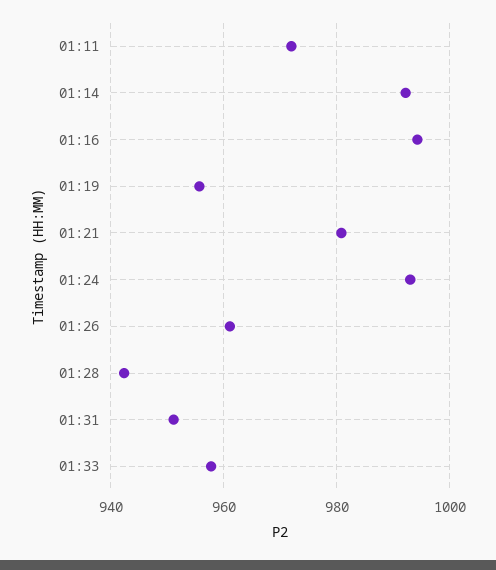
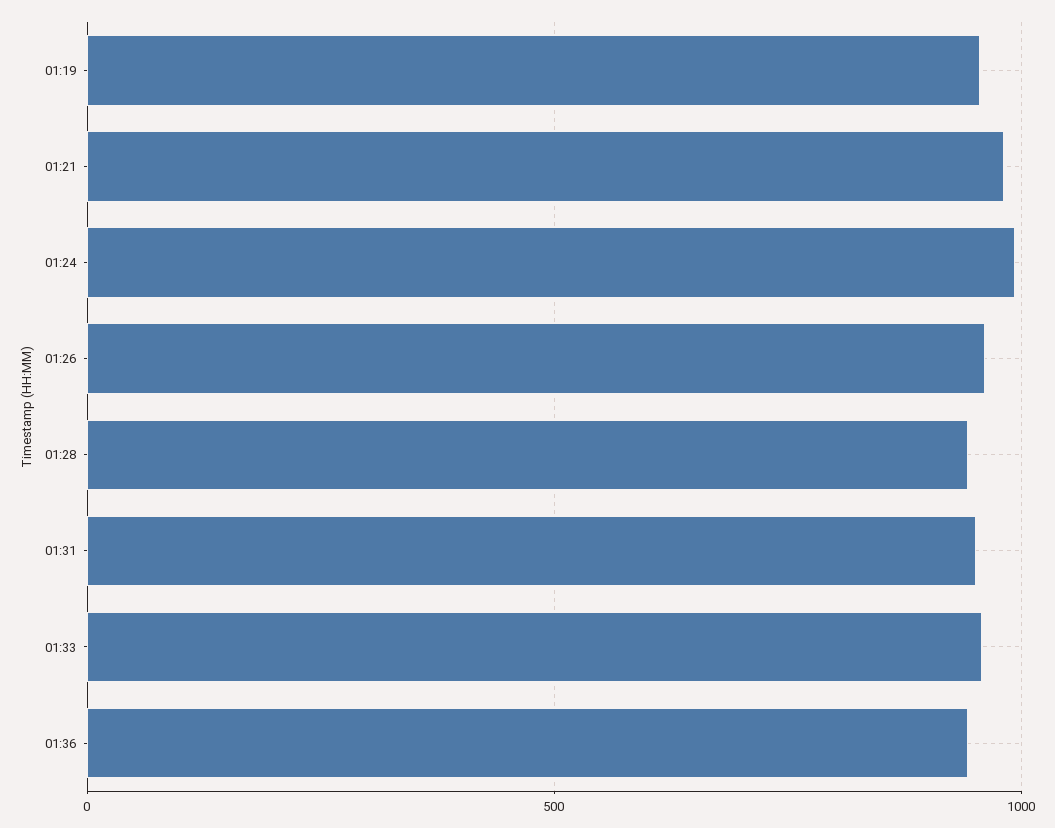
01:11: 972 -> none
01:14: 992 -> none
01:16: 994 -> none
01:36: none -> 950

